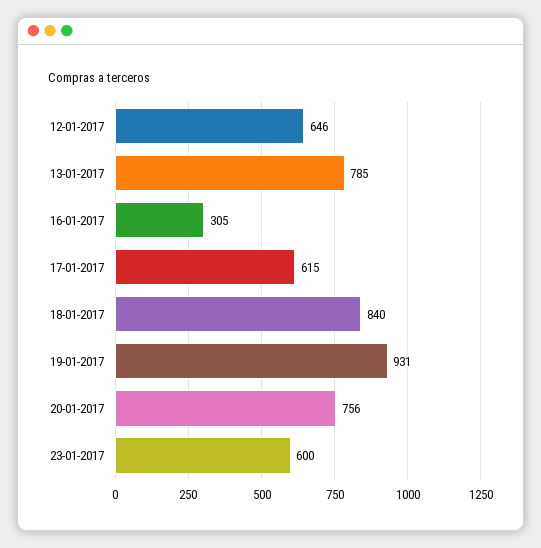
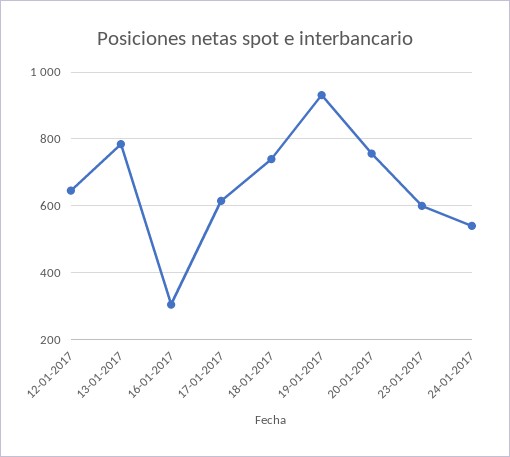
18-01-2017: 840 -> 740
24-01-2017: none -> 540

